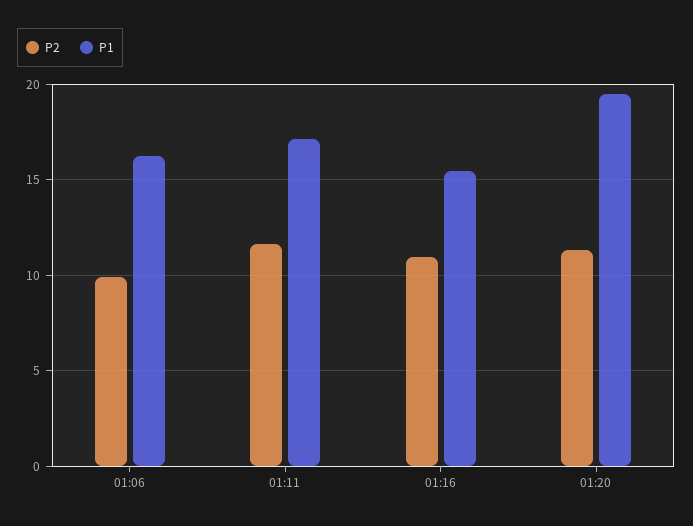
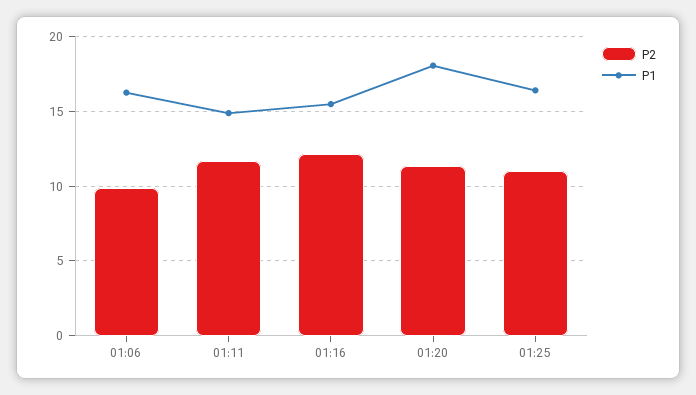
P1, 01:11: 17 -> 15
P2, 01:16: 11 -> 12
P1, 01:20: 19.5 -> 18
P2, 01:25: none -> 11
P1, 01:25: none -> 16.5

